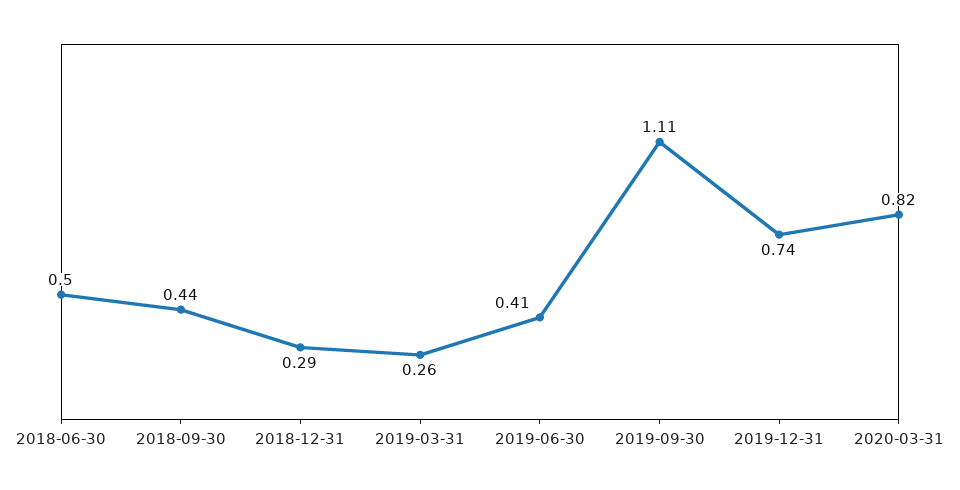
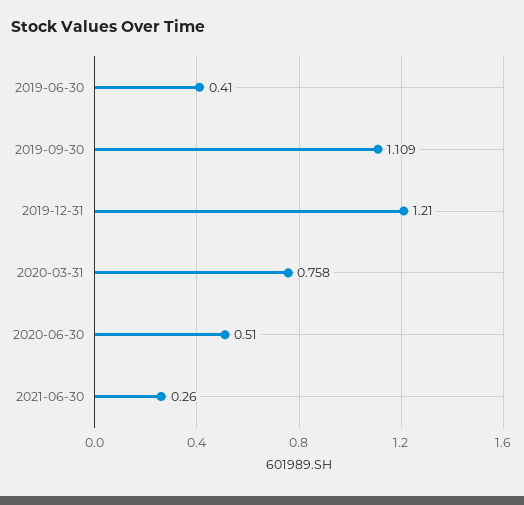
2018-06-30: 0.5 -> none
2018-09-30: 0.44 -> none
2018-12-31: 0.29 -> none
2019-03-31: 0.26 -> none
2019-12-31: 0.74 -> 1.21
2020-03-31: 0.82 -> 0.758
2020-06-30: none -> 0.51
2021-06-30: none -> 0.26

